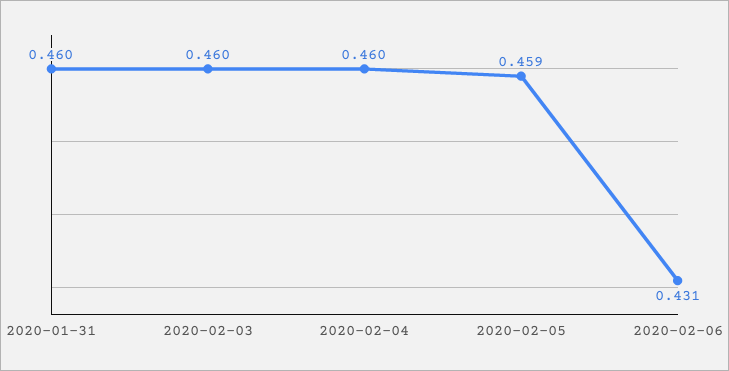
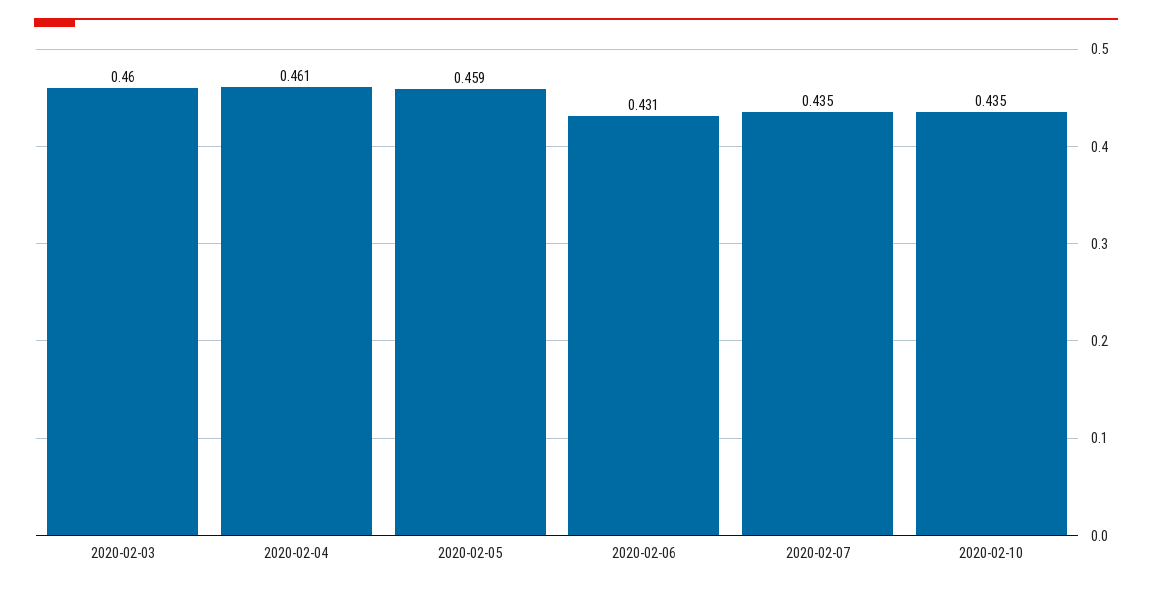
2020-01-31: 0.46 -> none
2020-02-04: 0.46 -> 0.461
2020-02-07: none -> 0.435
2020-02-10: none -> 0.435

